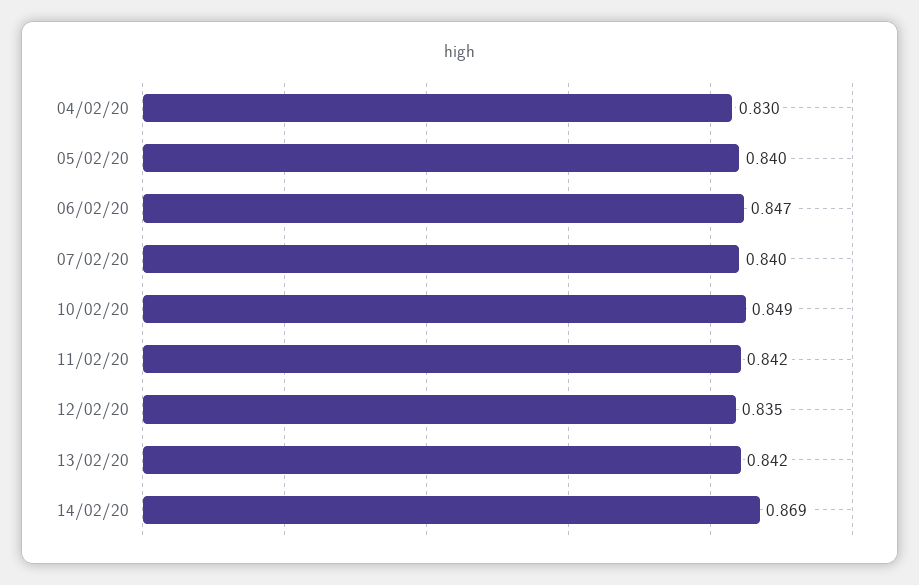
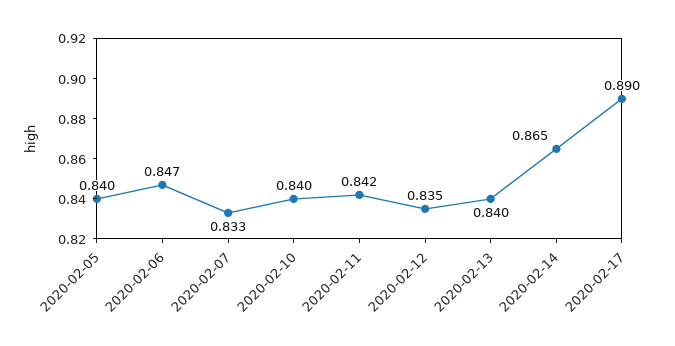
04/02/20: 0.83 -> none
07/02/20: 0.84 -> 0.833
10/02/20: 0.849 -> 0.84
13/02/20: 0.842 -> 0.84
14/02/20: 0.869 -> 0.865
2020-02-17: none -> 0.89

